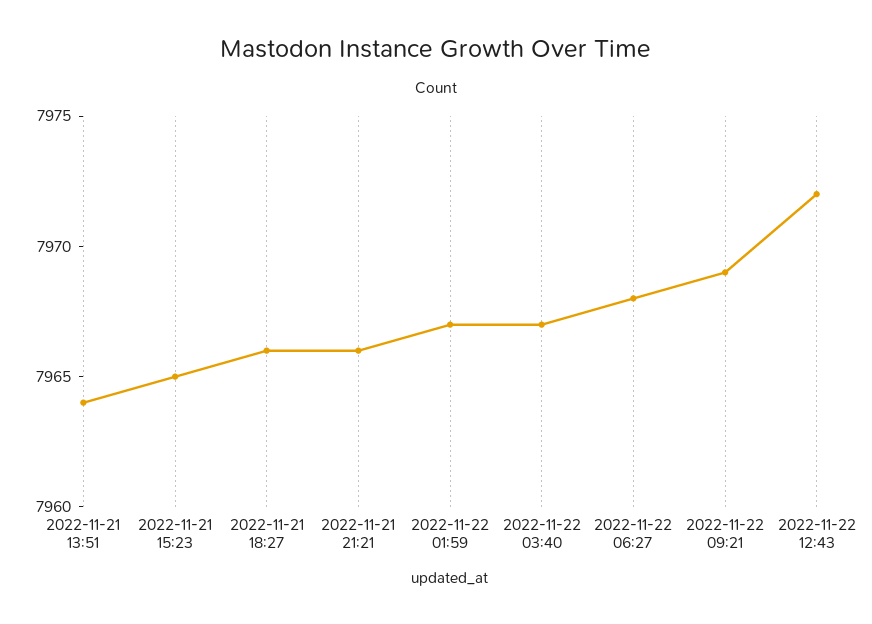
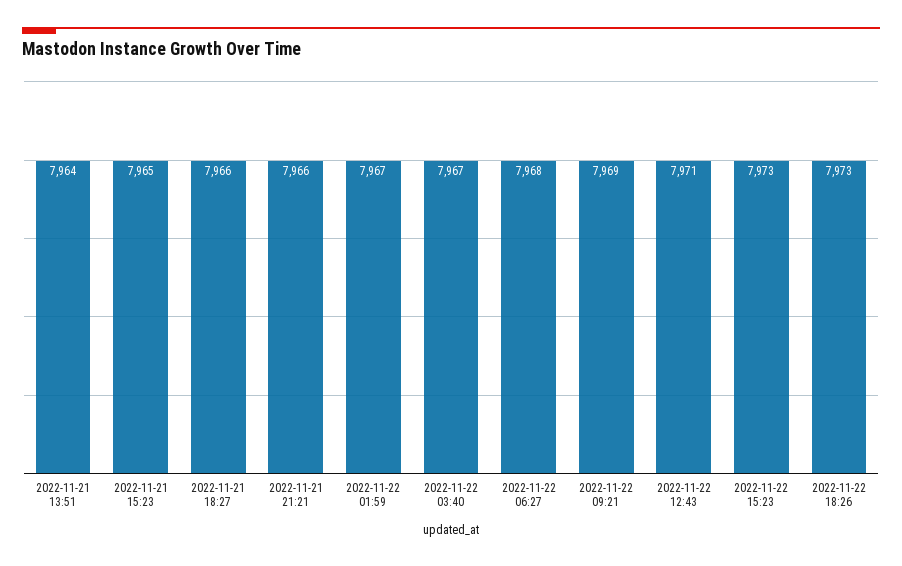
2022-11-22 12:43: 7972 -> 7971
2022-11-22 15:23: none -> 7973
2022-11-22 18:26: none -> 7973

